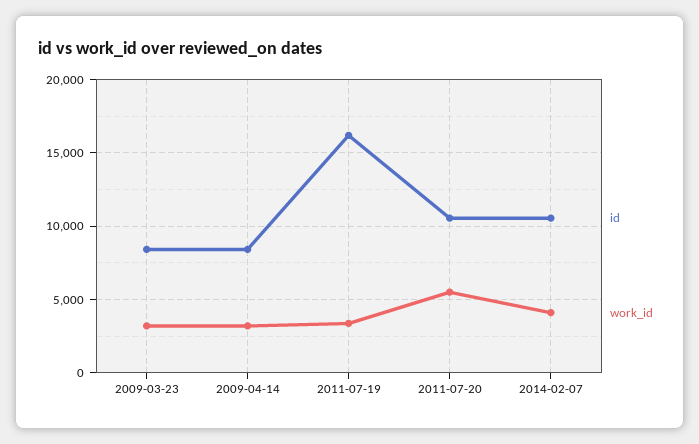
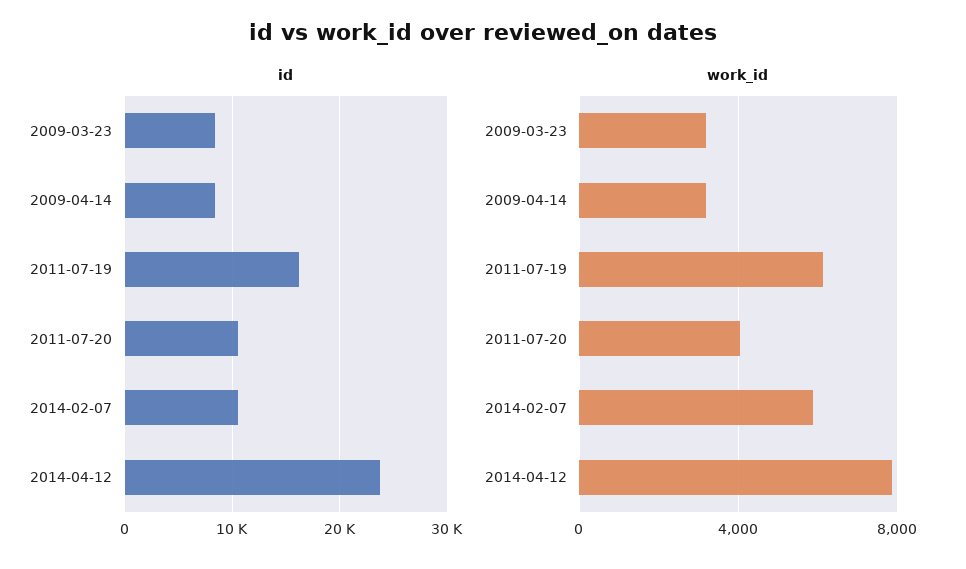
work_id, 2011-07-19: 3500 -> 6000
work_id, 2011-07-20: 5500 -> 4000
work_id, 2014-02-07: 4000 -> 6000
id, 2014-04-12: none -> 24000
work_id, 2014-04-12: none -> 8000

